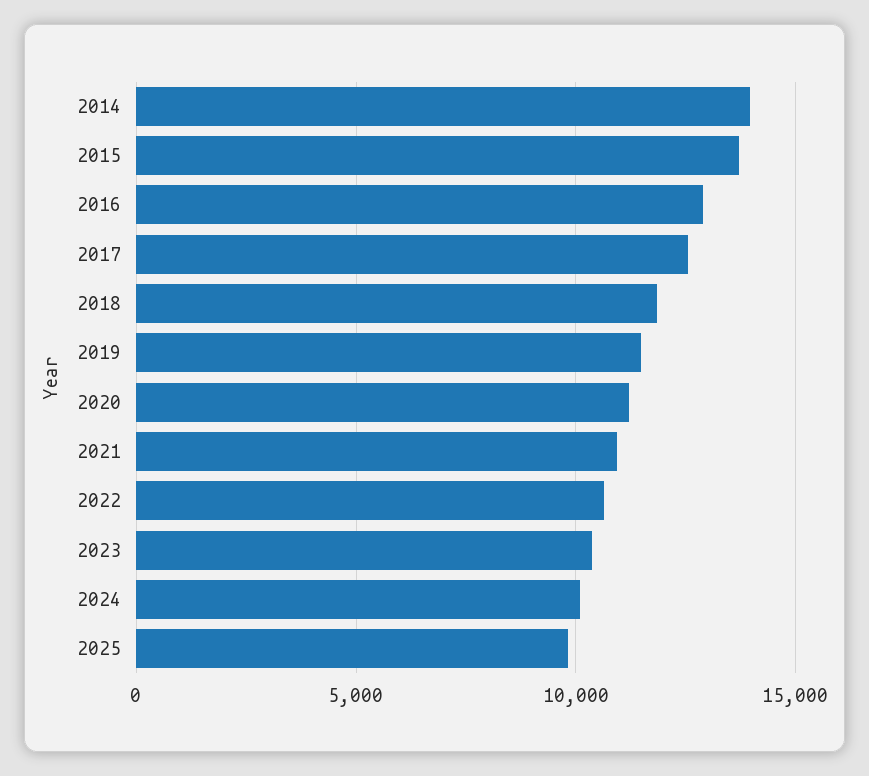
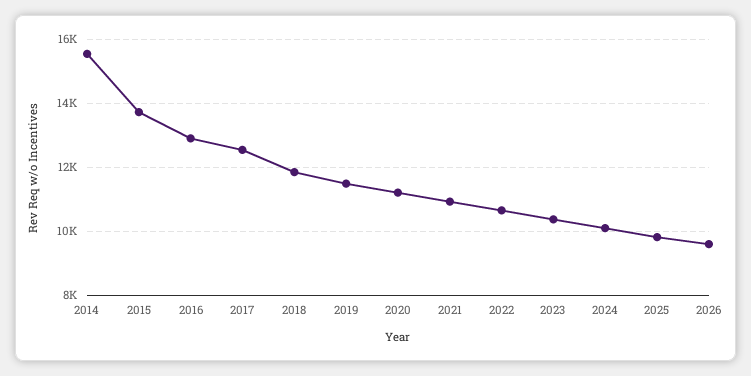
2014: 14000 -> 15600
2026: none -> 9600

